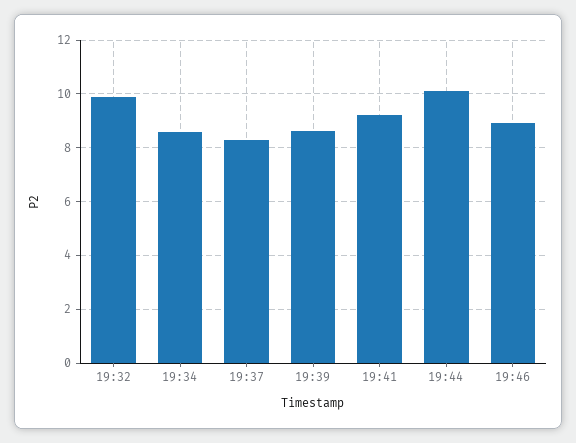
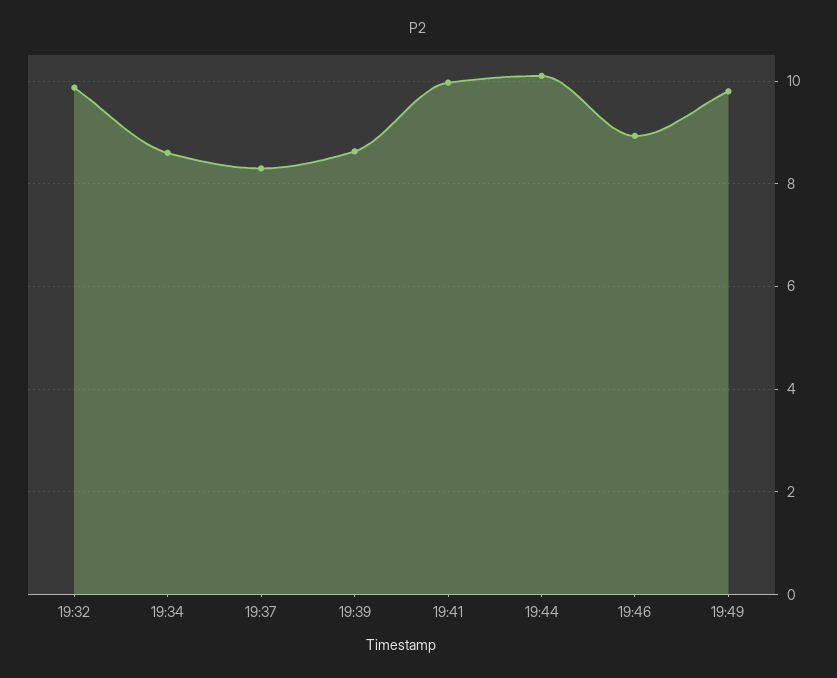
19:41: 9.25 -> 10
19:49: none -> 9.8

